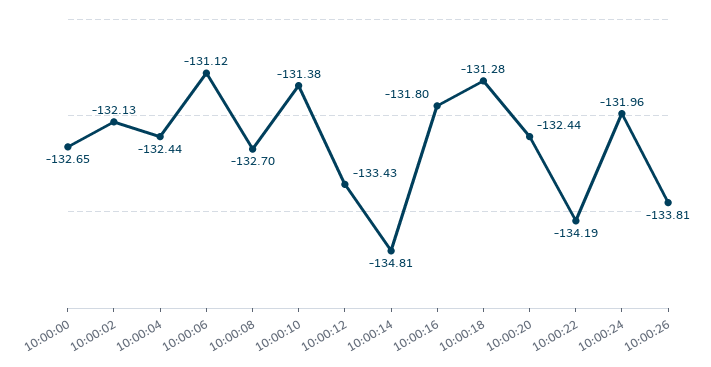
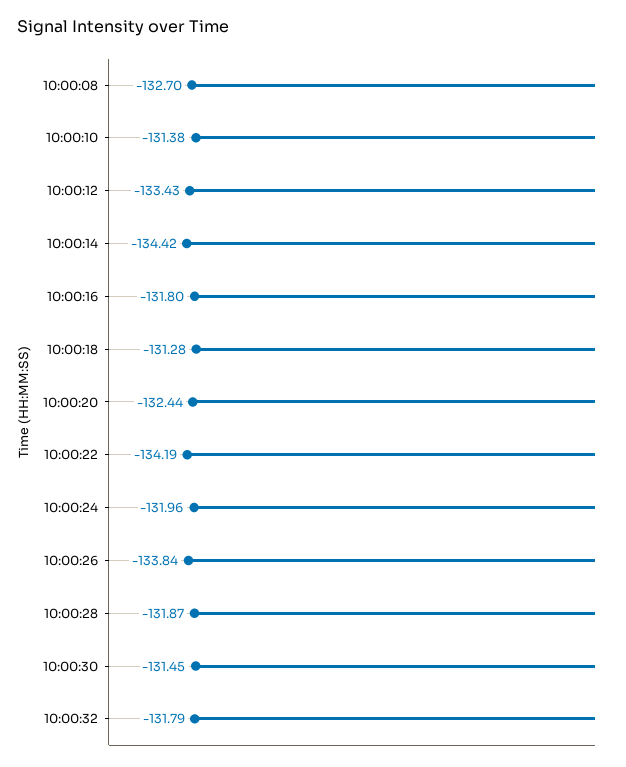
10:00:00: -132.65 -> none
10:00:02: -132.13 -> none
10:00:04: -132.44 -> none
10:00:06: -131.12 -> none
10:00:14: -134.81 -> -134.42
10:00:26: -133.81 -> -133.84
10:00:28: none -> -131.87
10:00:30: none -> -131.45
10:00:32: none -> -131.79

